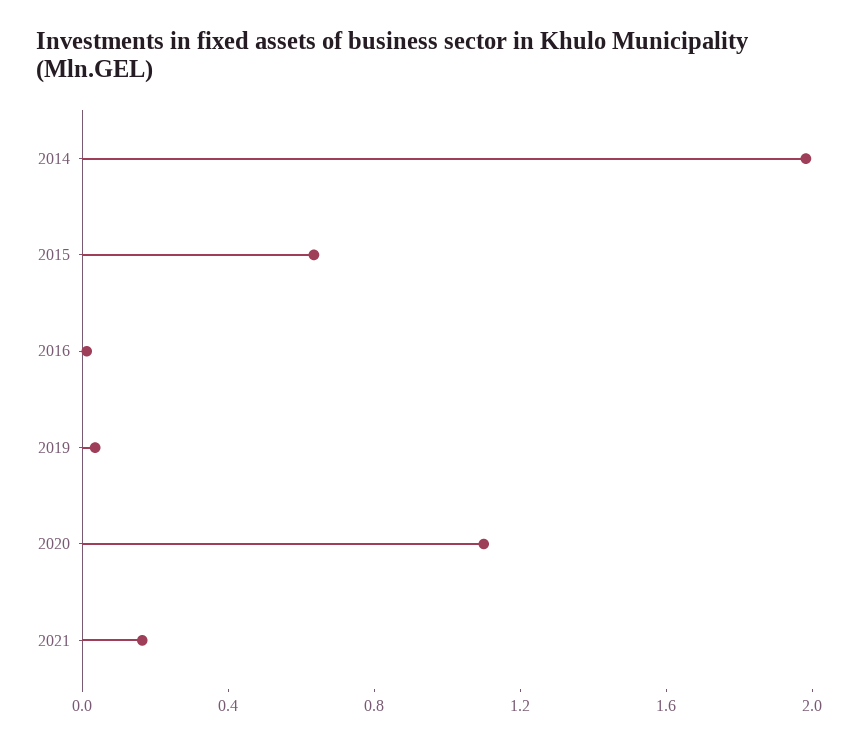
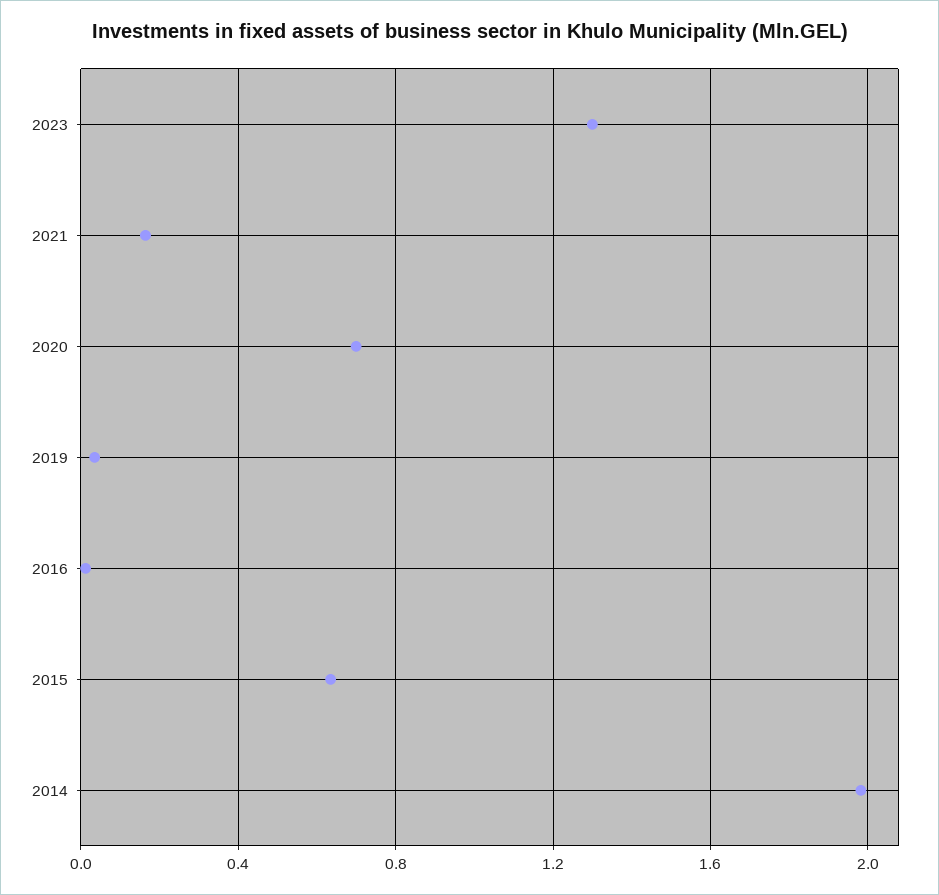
2020: 1.1 -> 0.7
2023: none -> 1.3

